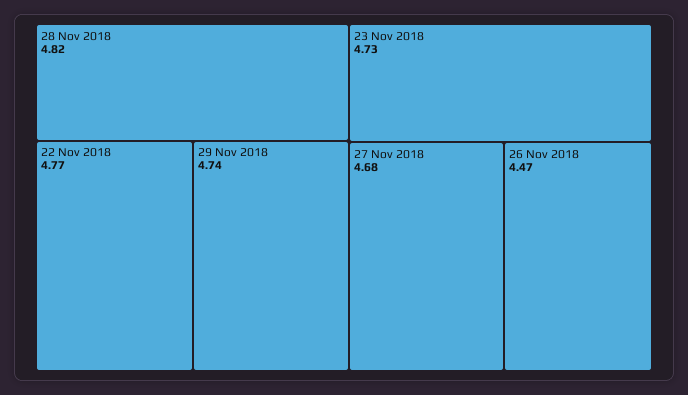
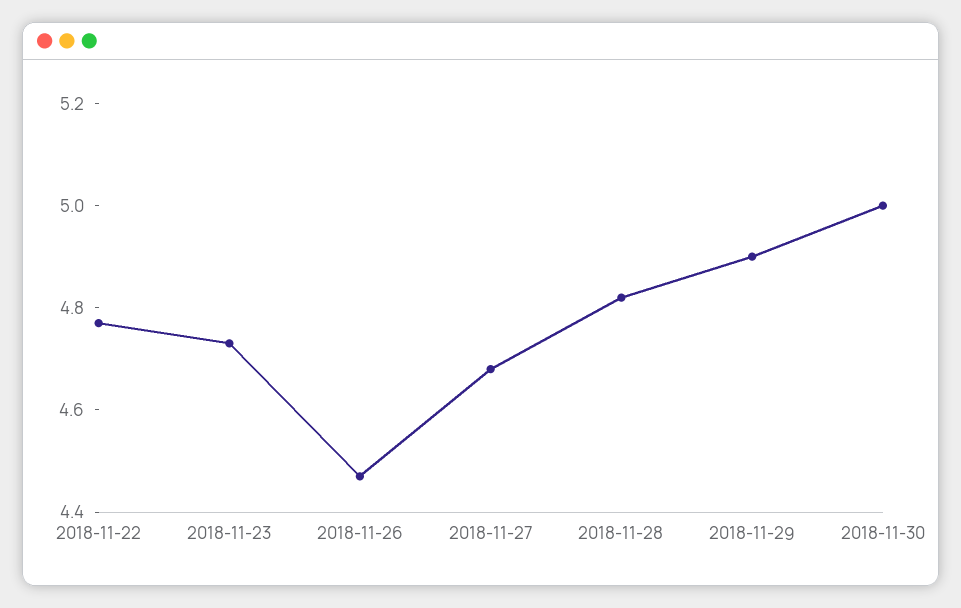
29 Nov 2018: 4.74 -> 4.9
2018-11-30: none -> 5

